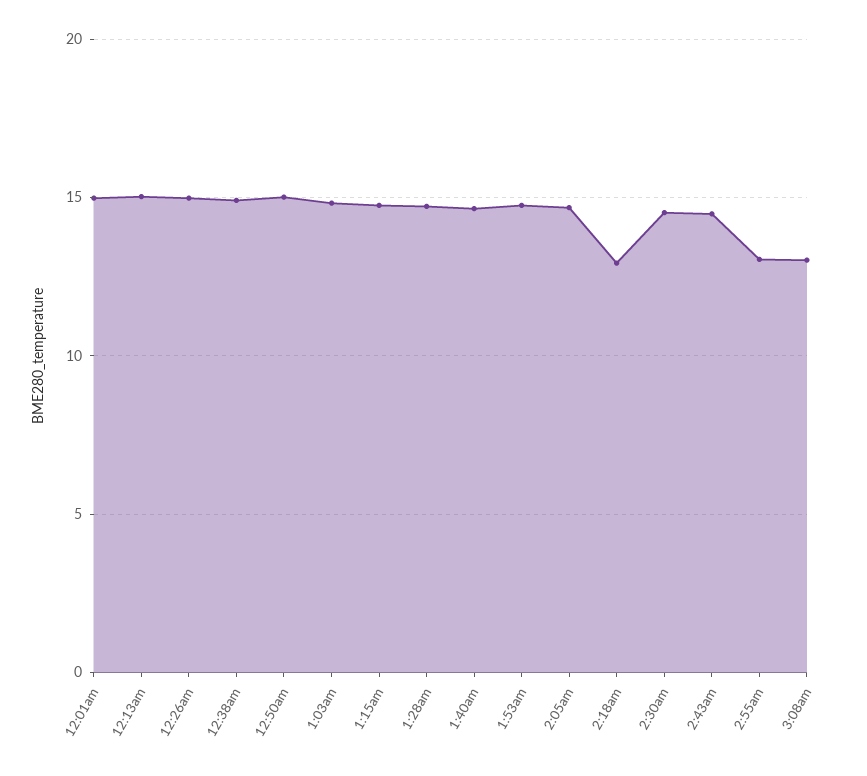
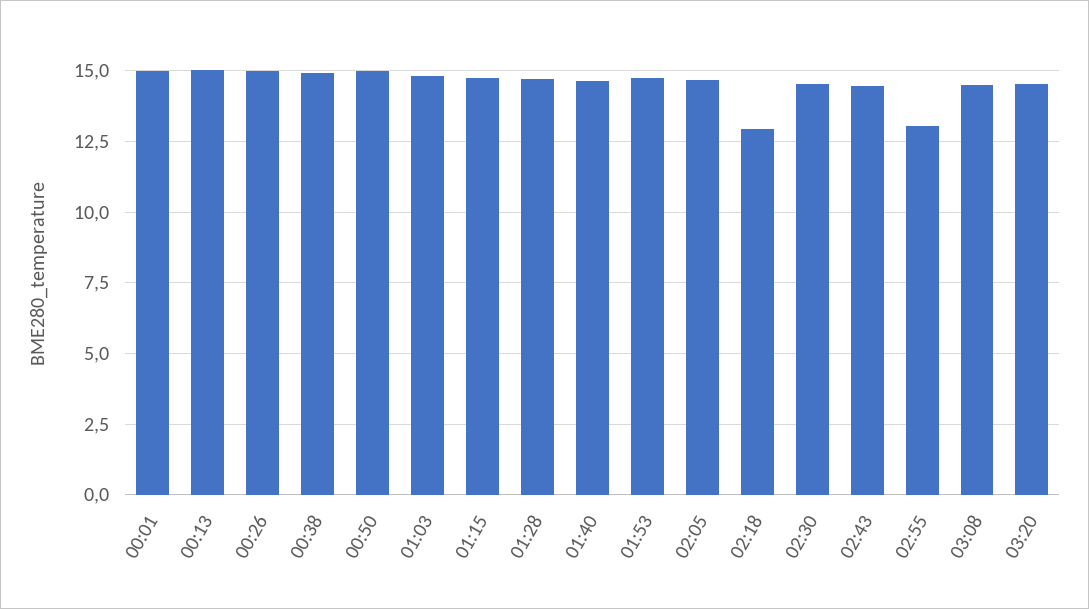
3:08am: 13 -> 14.5
03:20: none -> 14.5

